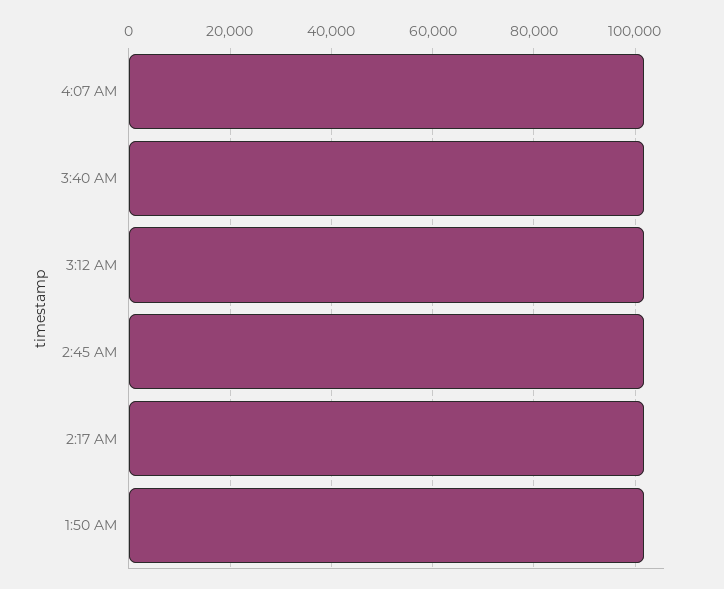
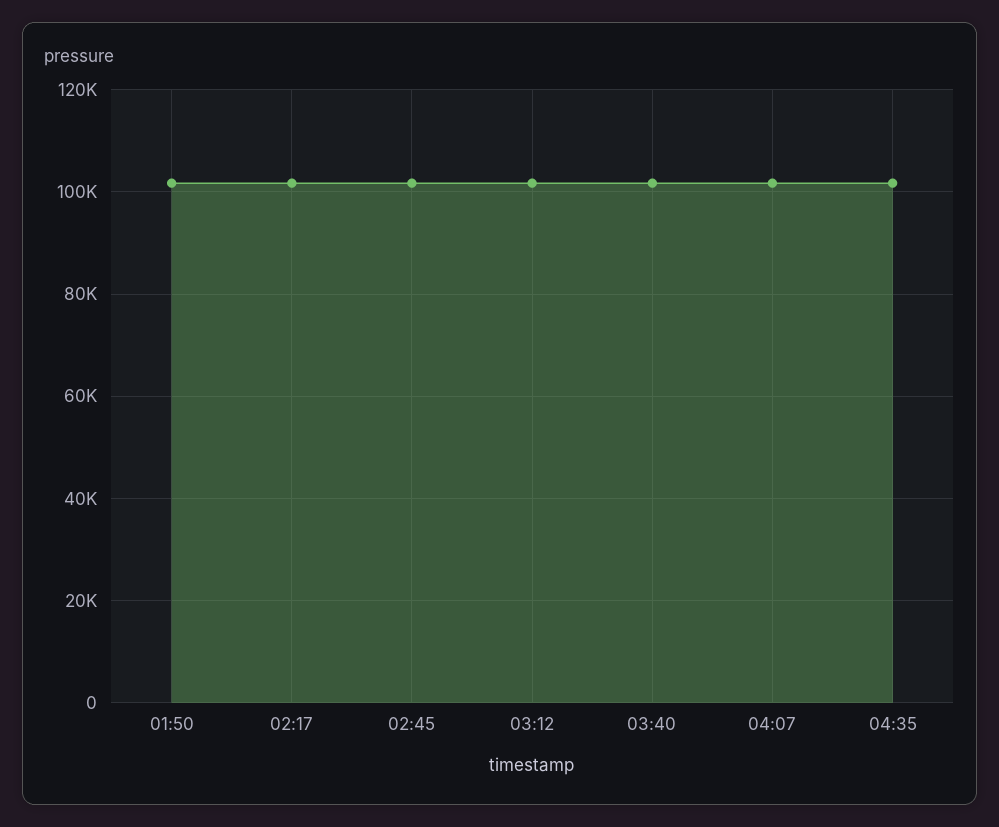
04:35: none -> 102000

